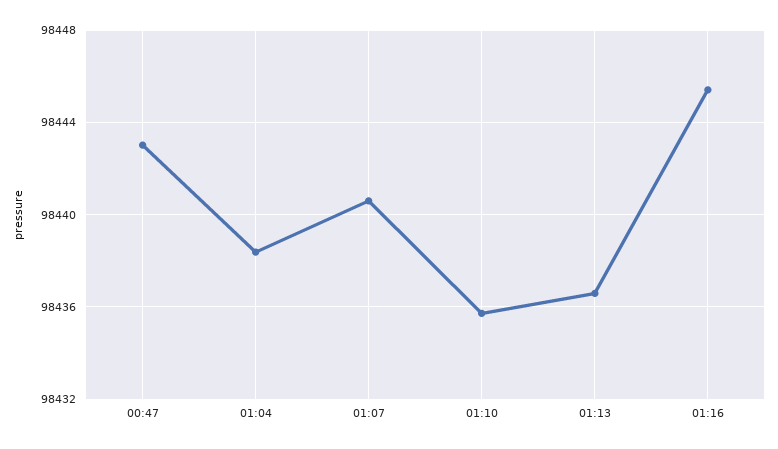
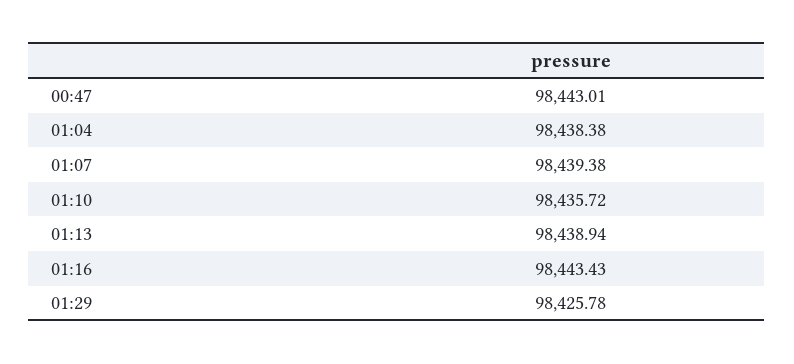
01:07: 98440.5 -> 98439.38
01:13: 98436.5 -> 98438.94
01:16: 98445.5 -> 98443.43
01:29: none -> 98425.78

